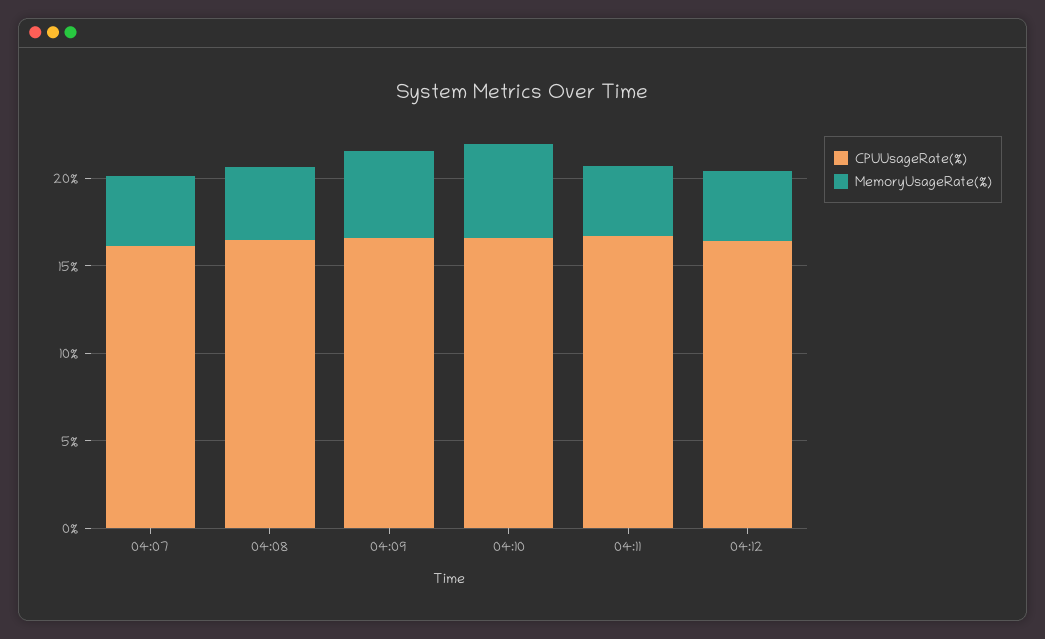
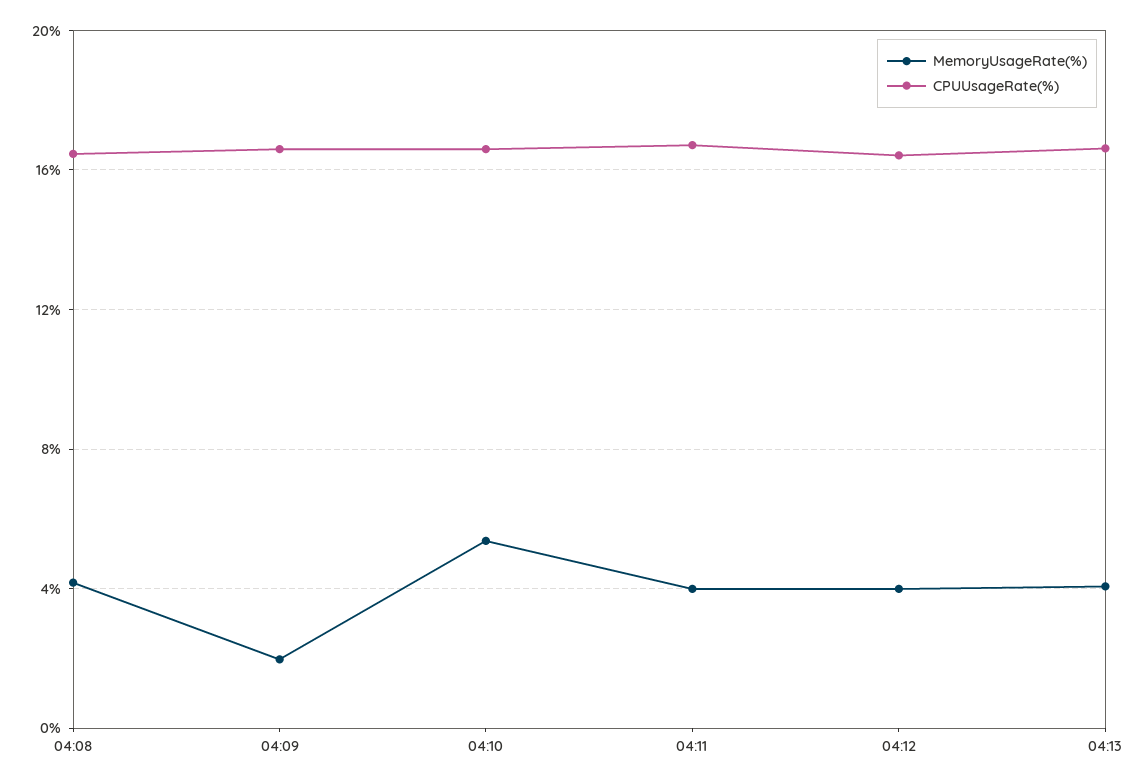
CPUUsageRate(%), 04:07: 16 -> none
MemoryUsageRate(%), 04:07: 4 -> none
MemoryUsageRate(%), 04:09: 5 -> 2
MemoryUsageRate(%), 04:13: none -> 4
CPUUsageRate(%), 04:13: none -> 16.5

